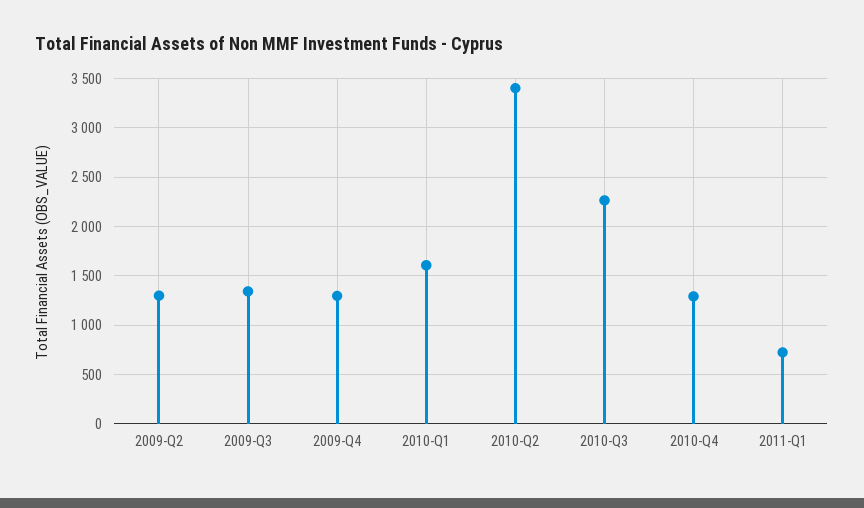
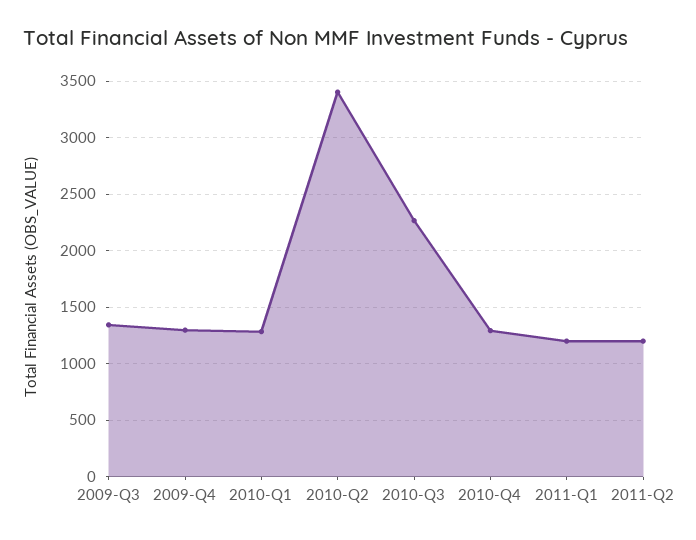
2009-Q2: 1300 -> none
2010-Q1: 1600 -> 1300
2011-Q1: 700 -> 1200
2011-Q2: none -> 1200

